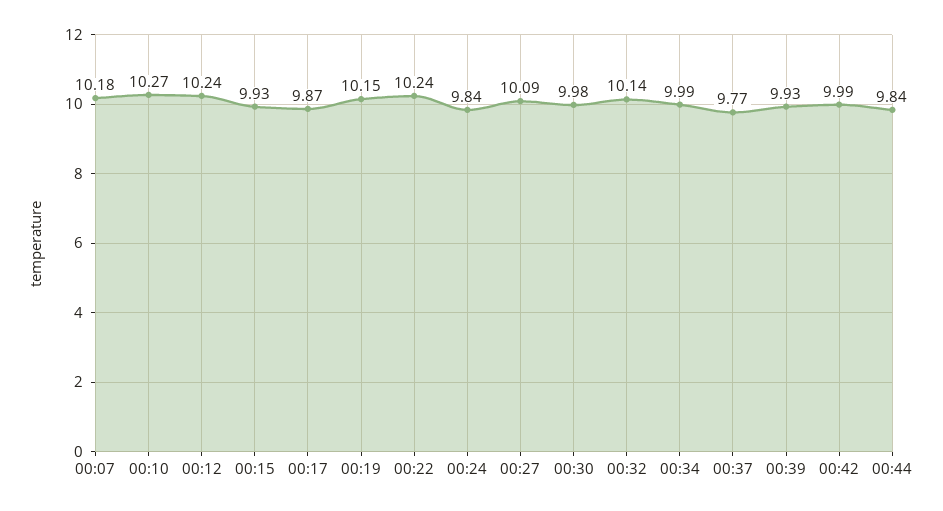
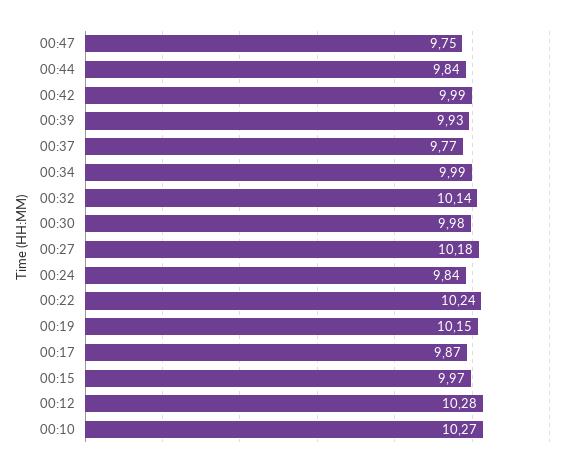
00:07: 10.18 -> none
00:12: 10.24 -> 10.28
00:15: 9.93 -> 9.97
00:27: 10.09 -> 10.18
00:47: none -> 9.75

